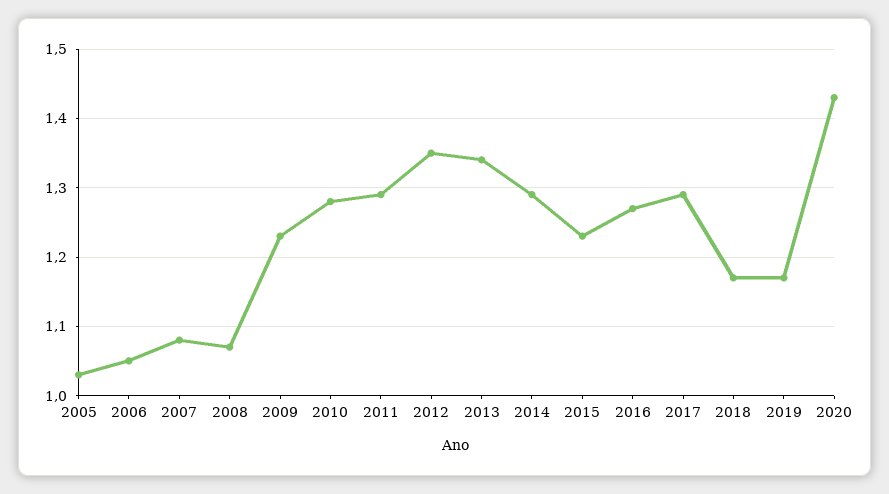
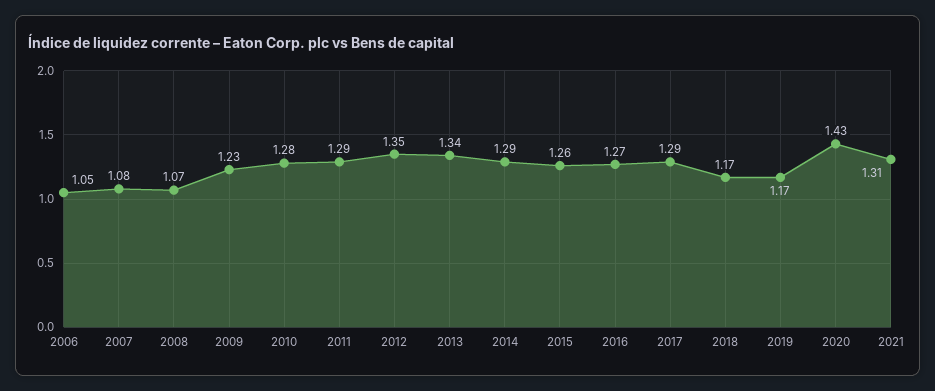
2005: 1.03 -> none
2015: 1.23 -> 1.26
2021: none -> 1.31

